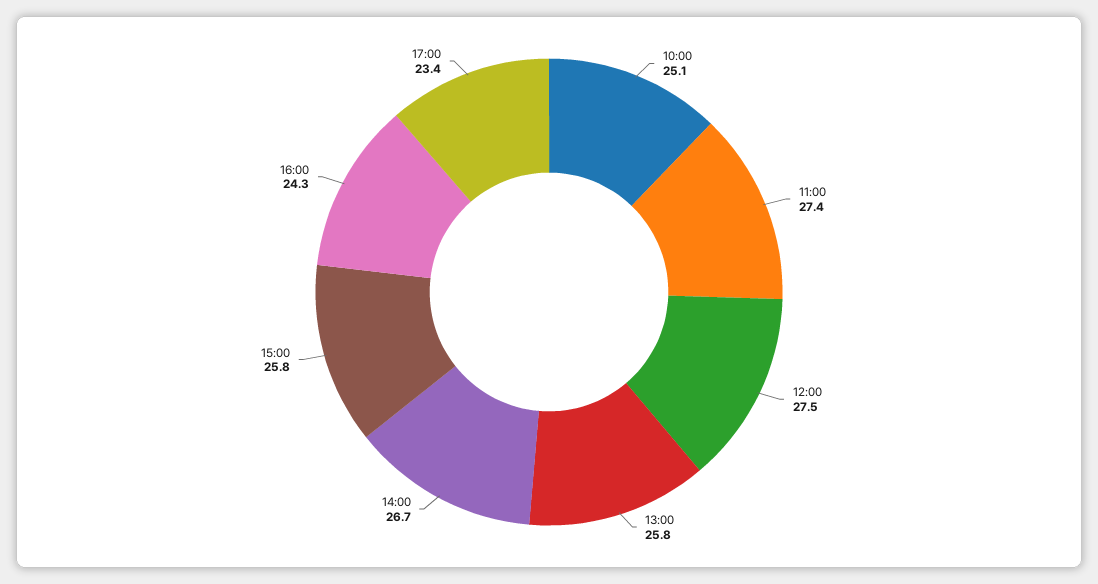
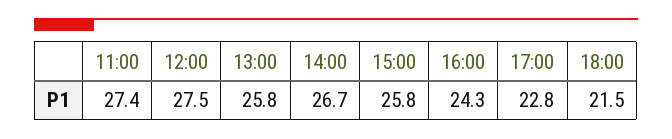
10:00: 25.1 -> none
17:00: 23.4 -> 22.8
18:00: none -> 21.5

